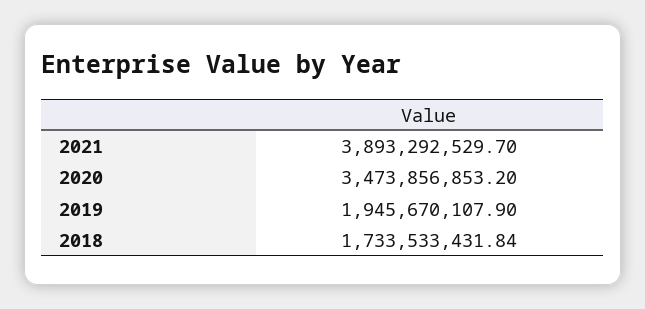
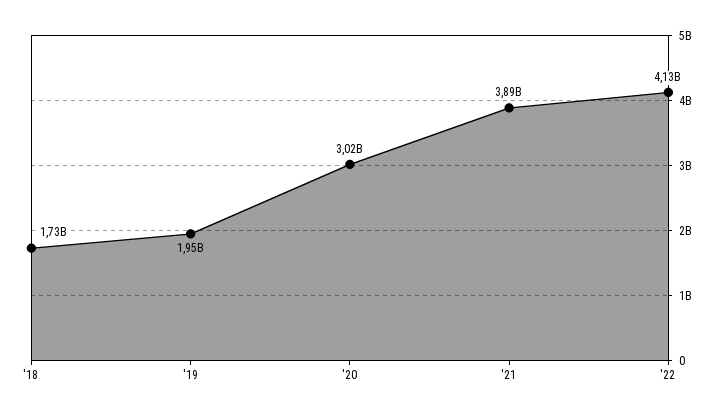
2020: 3473856853.2 -> 3020000000
'22: none -> 4130000000

